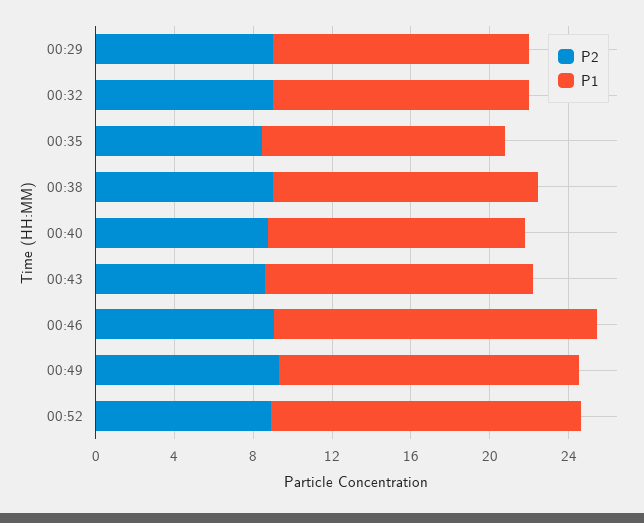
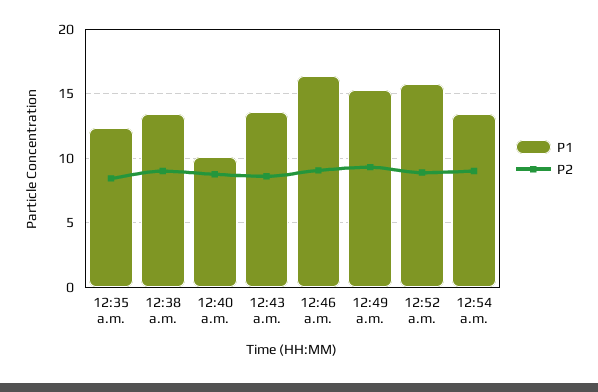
P2, 00:29: 9 -> none
P1, 00:29: 13 -> none
P2, 00:32: 9 -> none
P1, 00:32: 13 -> none
P1, 00:40: 13 -> 10
P1, 12:54 a.m.: none -> 13.5
P2, 12:54 a.m.: none -> 9

